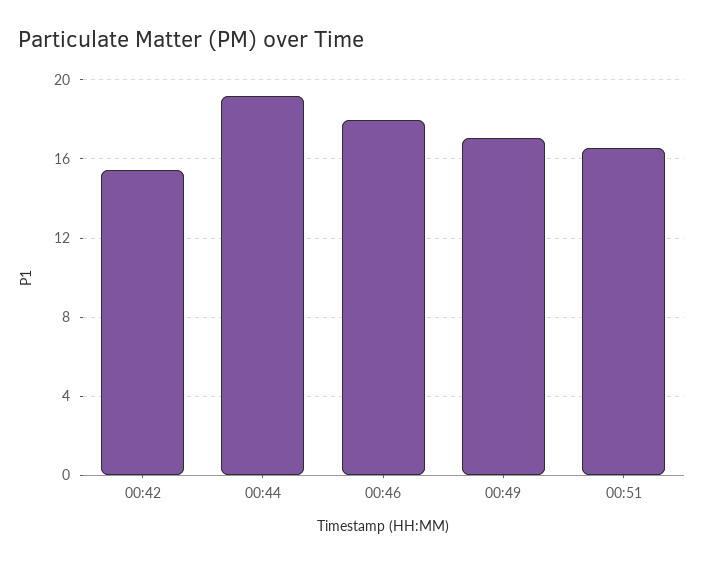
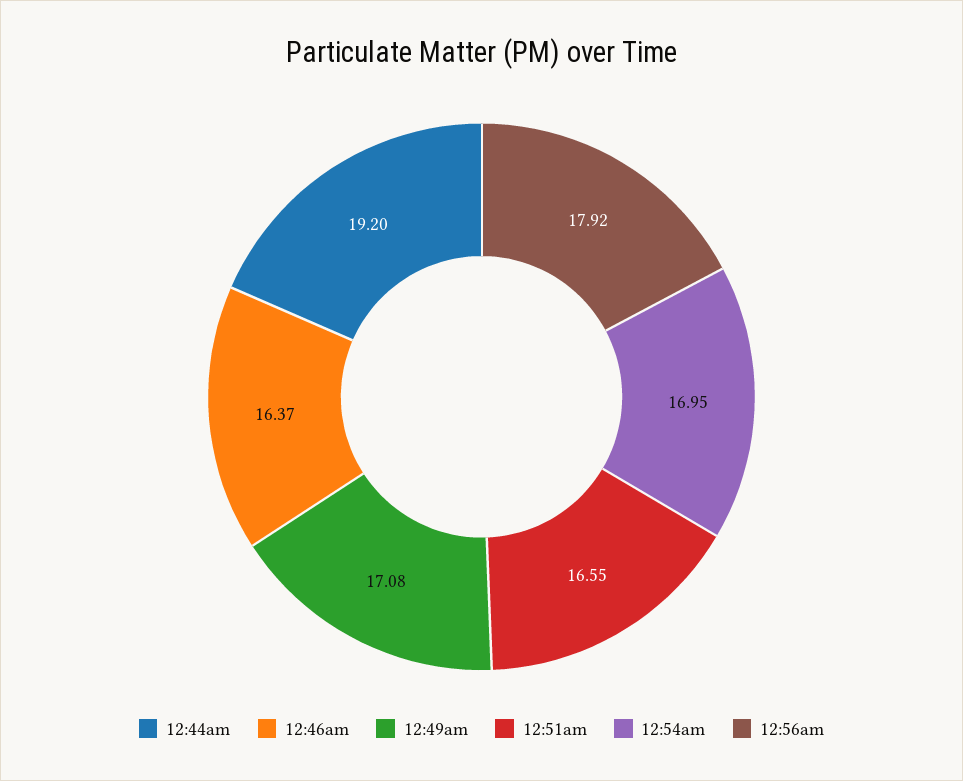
00:42: 15.5 -> none
00:46: 18 -> 16.37
12:54am: none -> 16.95
12:56am: none -> 17.92

